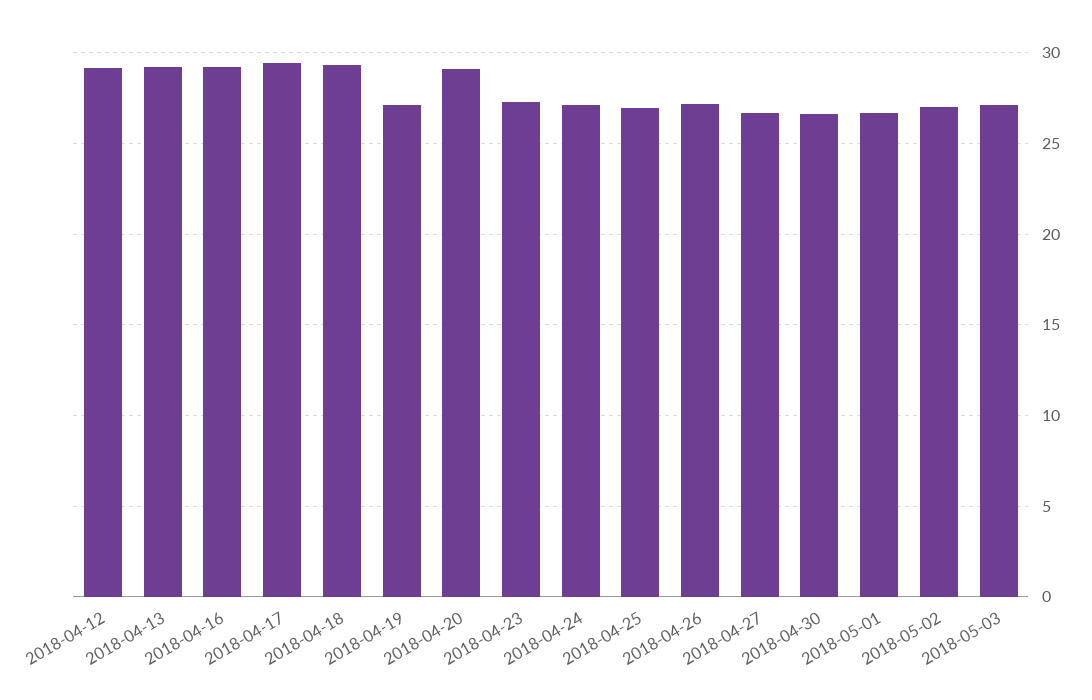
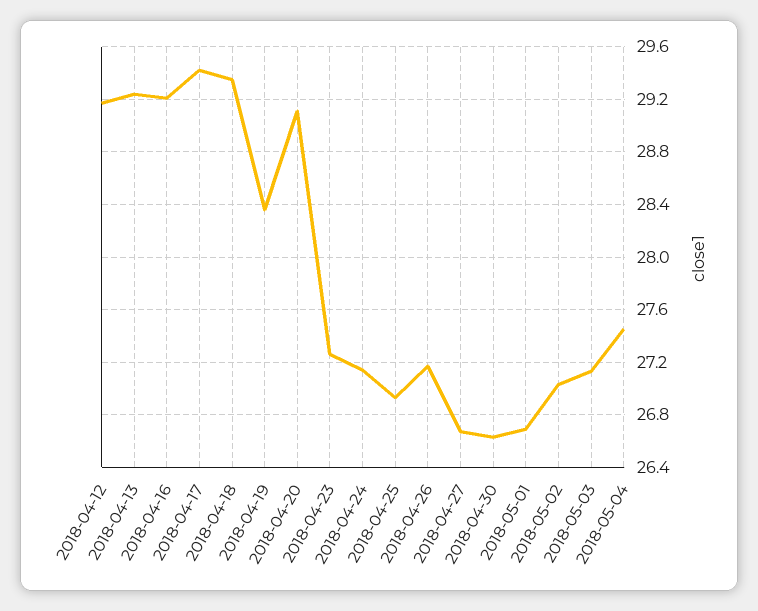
2018-04-19: 27 -> 28.35
2018-05-04: none -> 27.45

